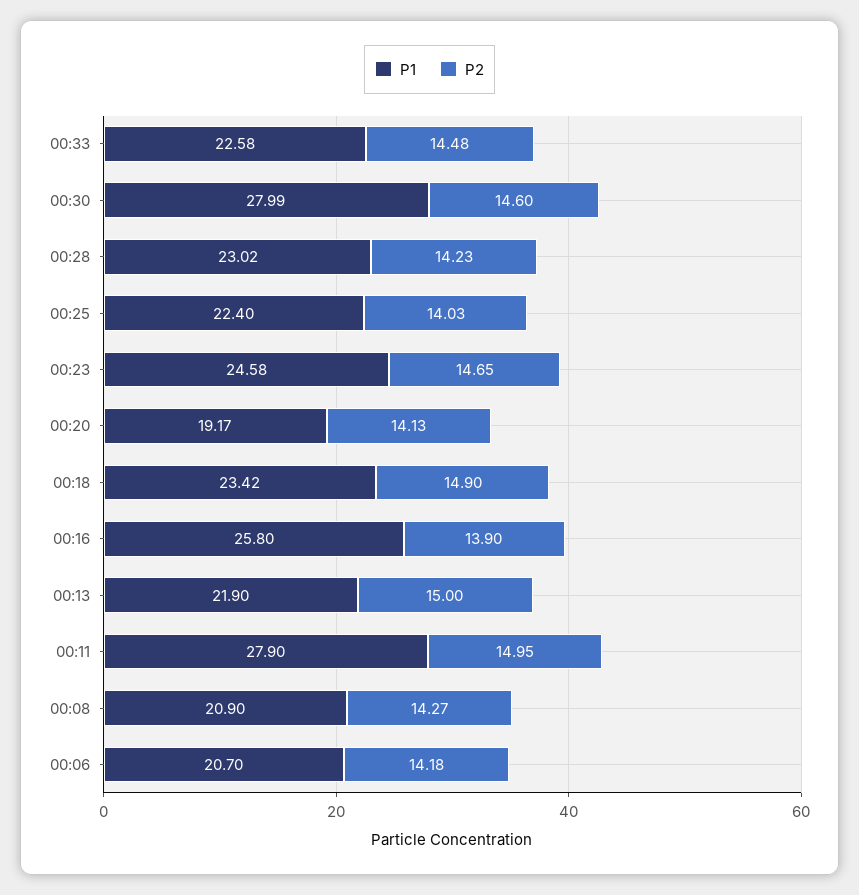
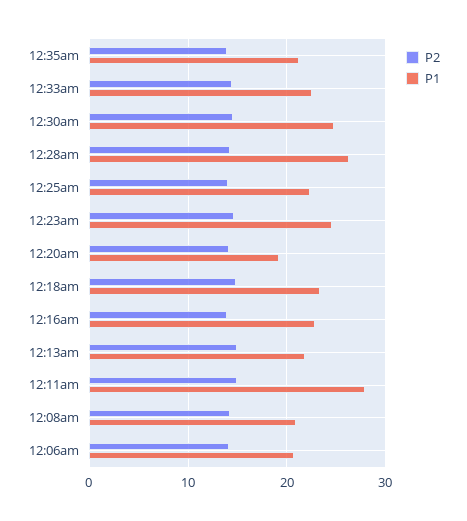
P1, 00:30: 27.99 -> 25
P1, 00:28: 23.02 -> 26
P1, 00:16: 25.8 -> 23
P2, 12:35am: none -> 14
P1, 12:35am: none -> 21

